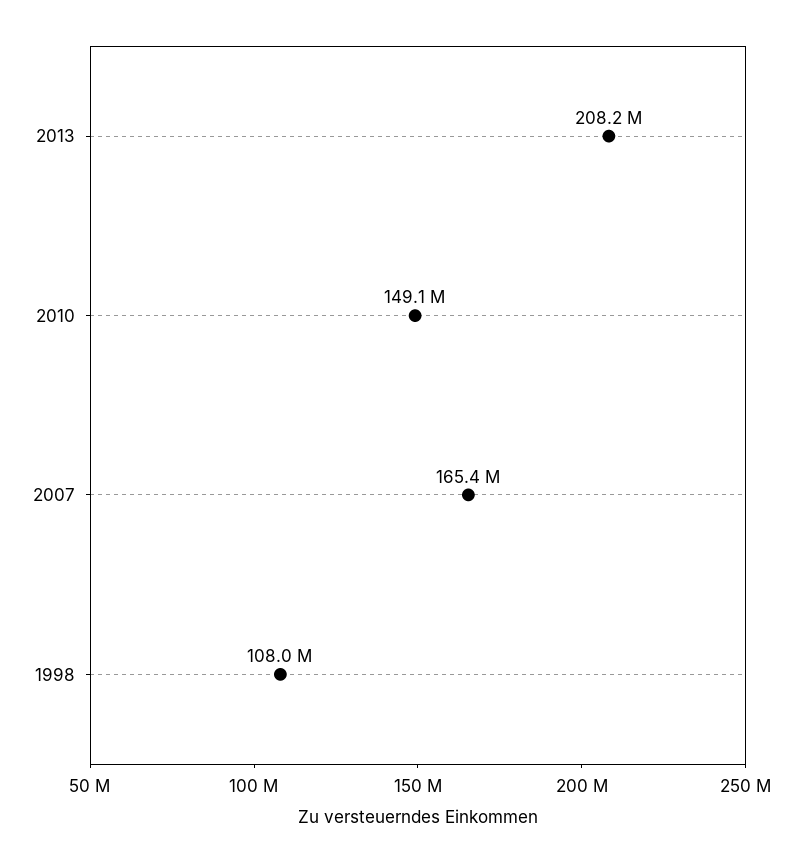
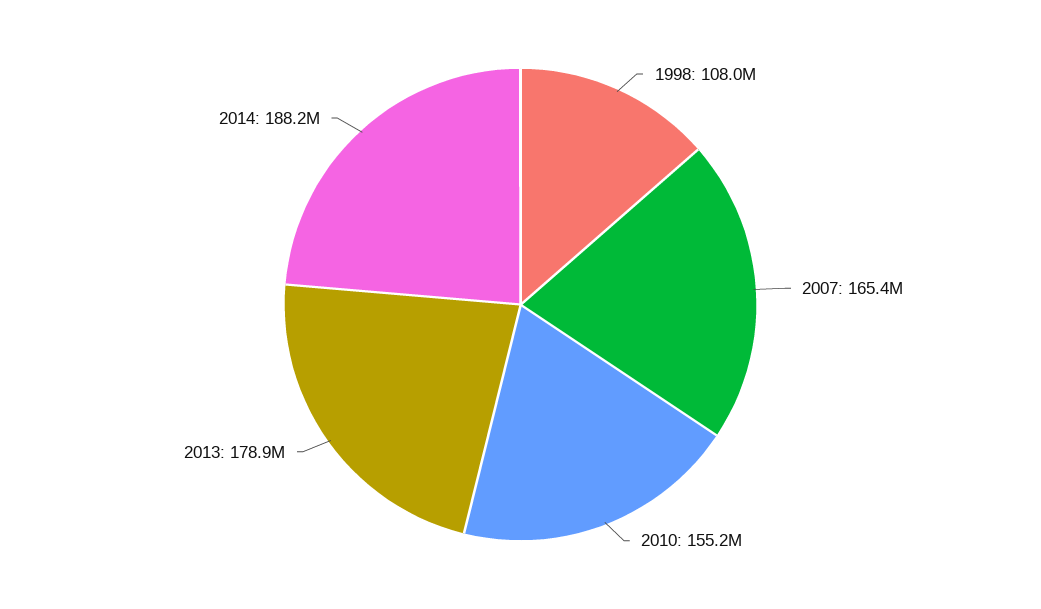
2013: 208200000 -> 178900000
2010: 149100000 -> 155200000
2014: none -> 188200000

